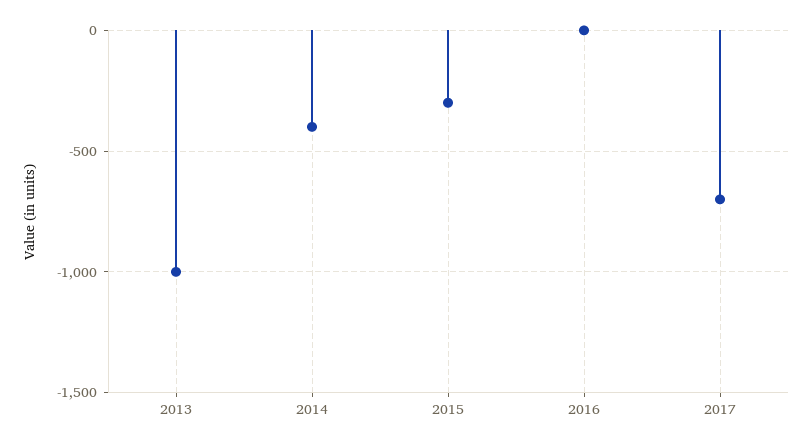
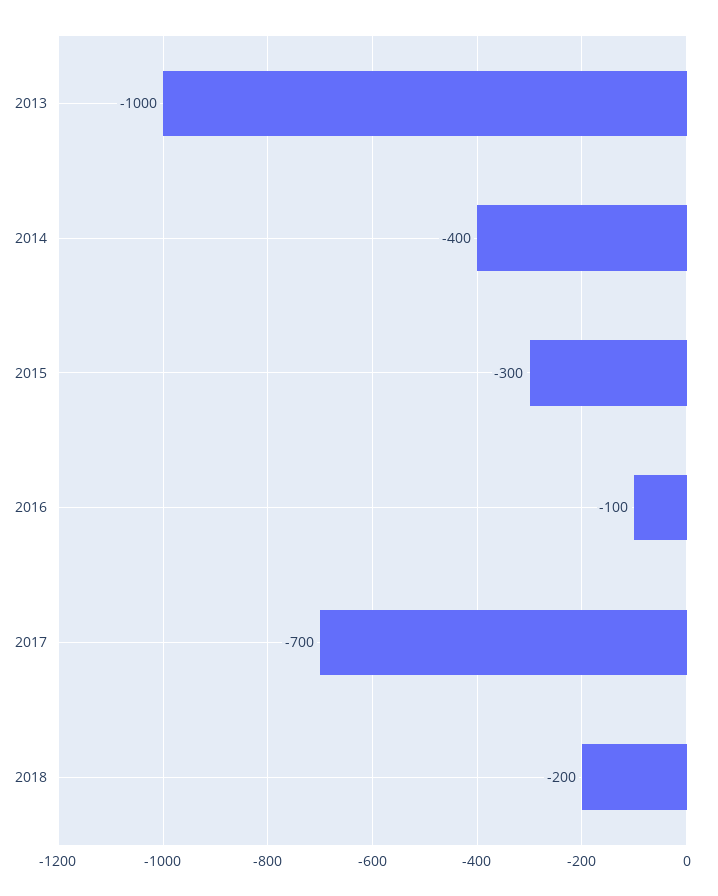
2016: 0 -> -100
2018: none -> -200

